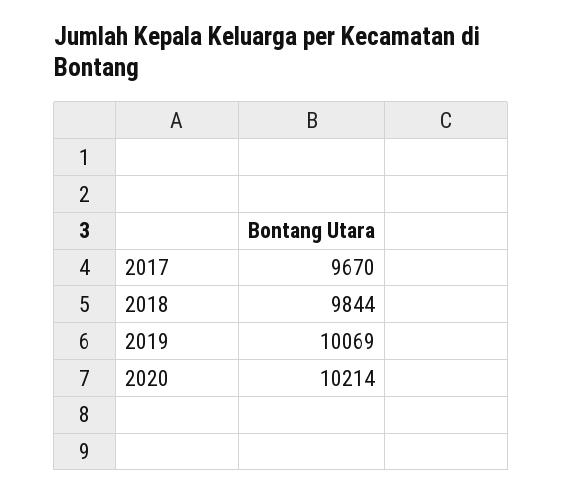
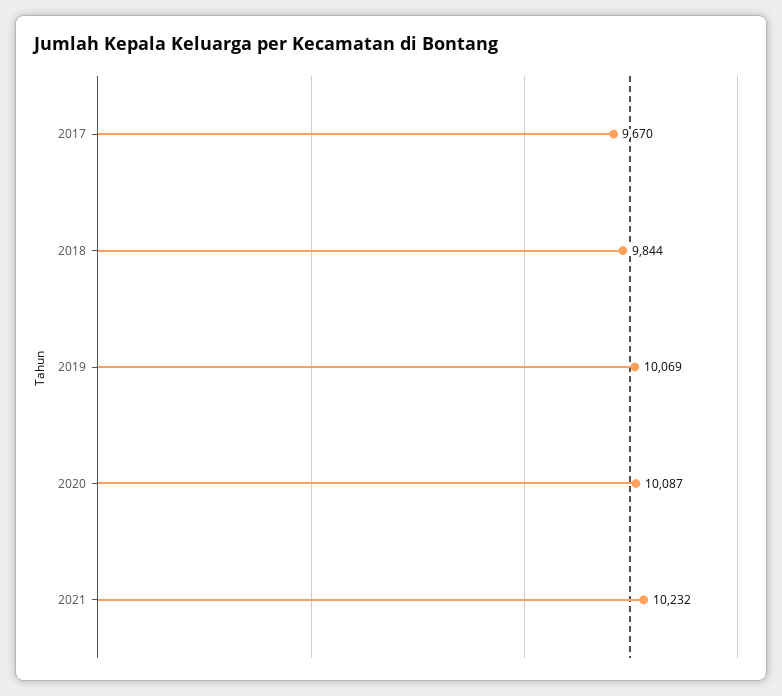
2020: 10214 -> 10087
2021: none -> 10232

